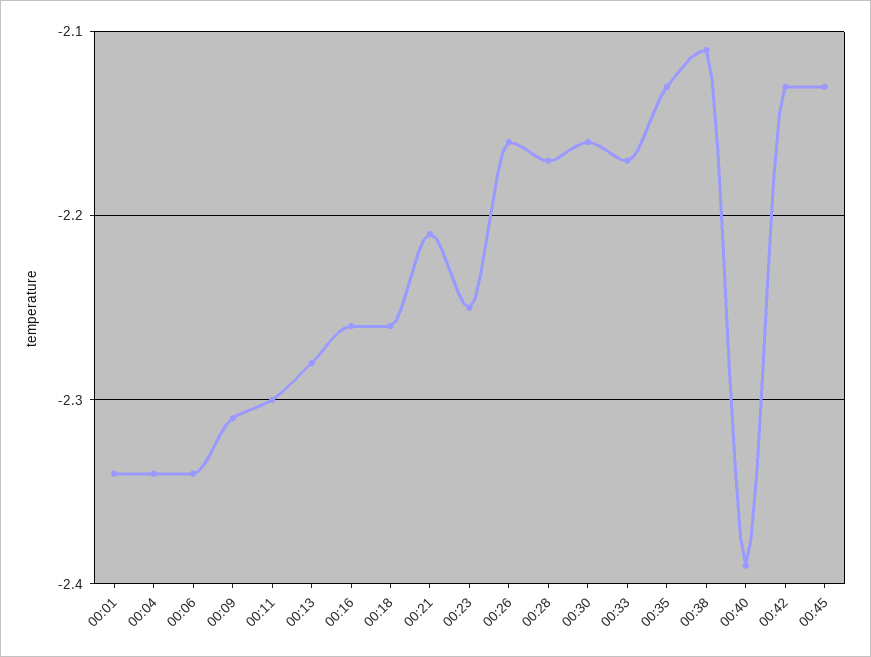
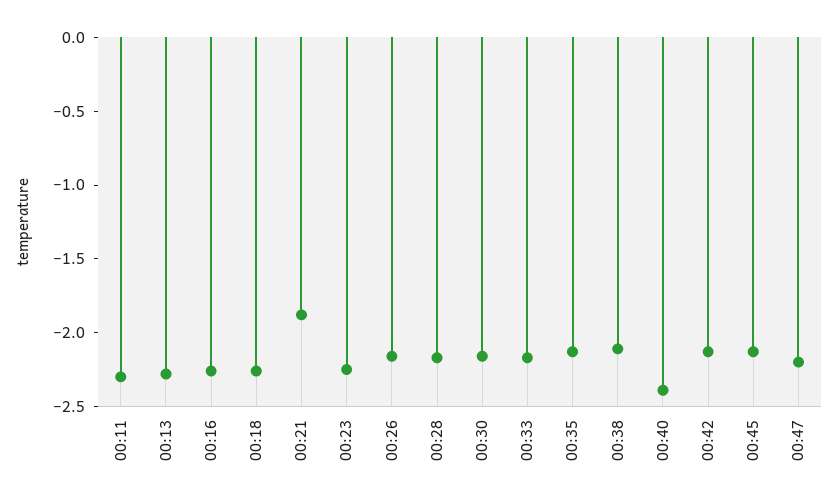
00:01: -2.34 -> none
00:04: -2.34 -> none
00:06: -2.34 -> none
00:09: -2.31 -> none
00:21: -2.21 -> -1.9
00:47: none -> -2.2

